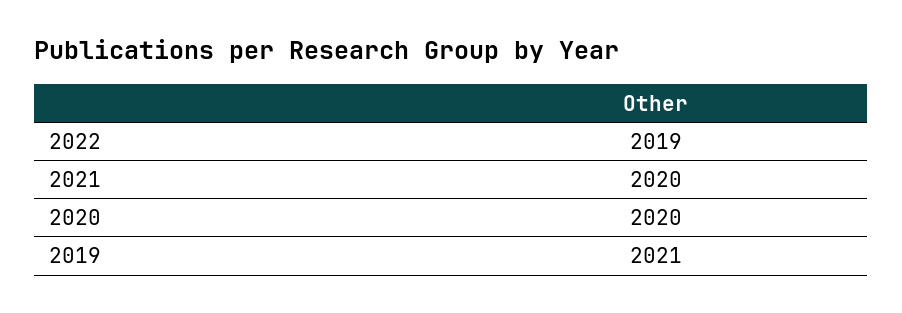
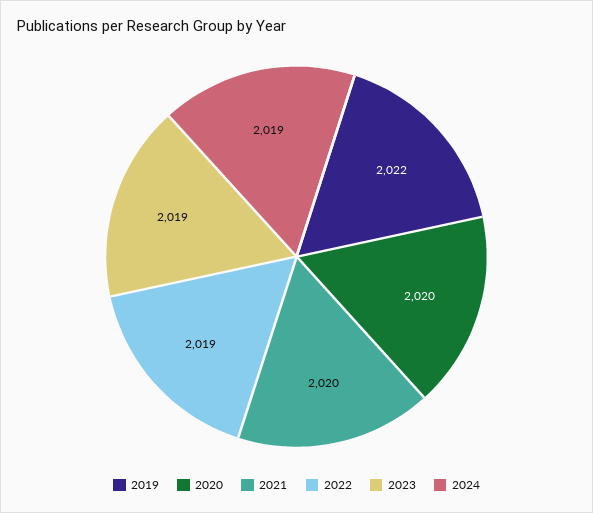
2019: 2021 -> 2022
2023: none -> 2019
2024: none -> 2019

